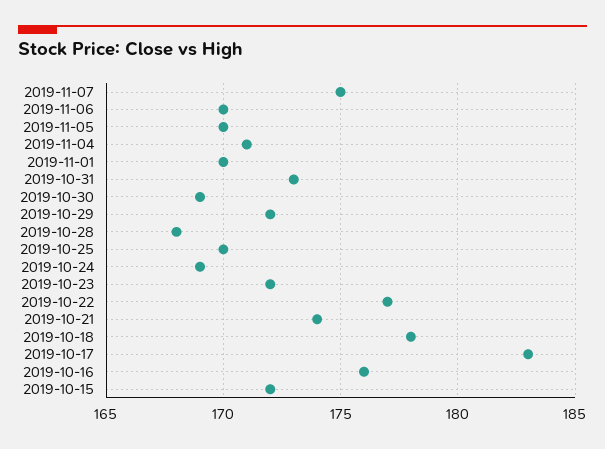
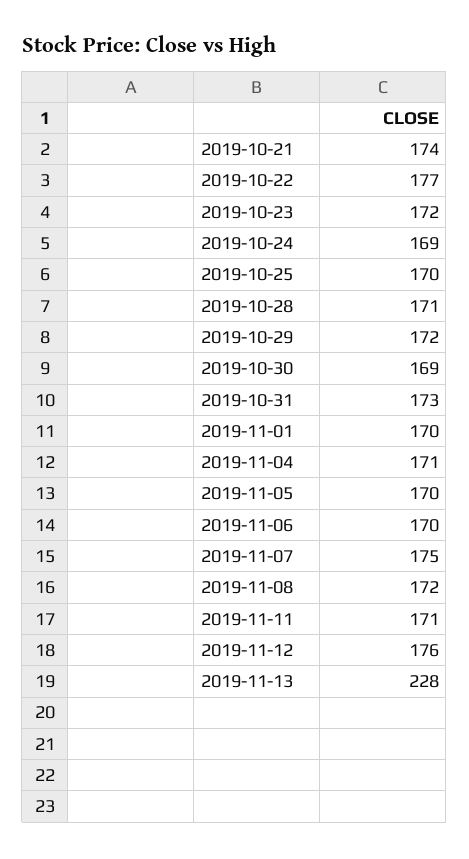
2019-10-28: 168 -> 171
2019-10-18: 178 -> none
2019-10-17: 183 -> none
2019-10-16: 176 -> none
2019-10-15: 172 -> none
2019-11-08: none -> 172
2019-11-11: none -> 171
2019-11-12: none -> 176
2019-11-13: none -> 228

